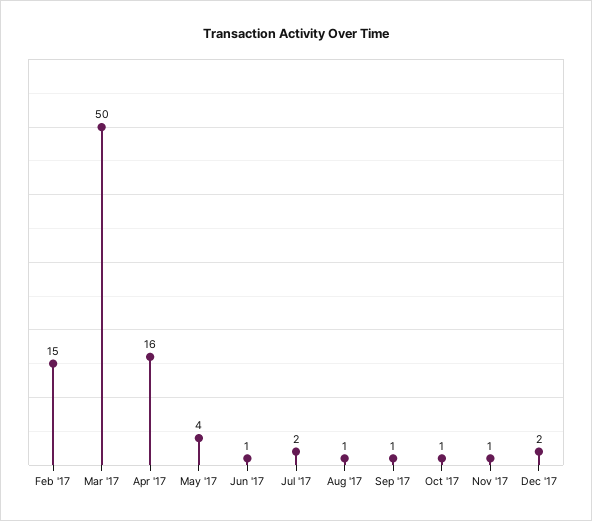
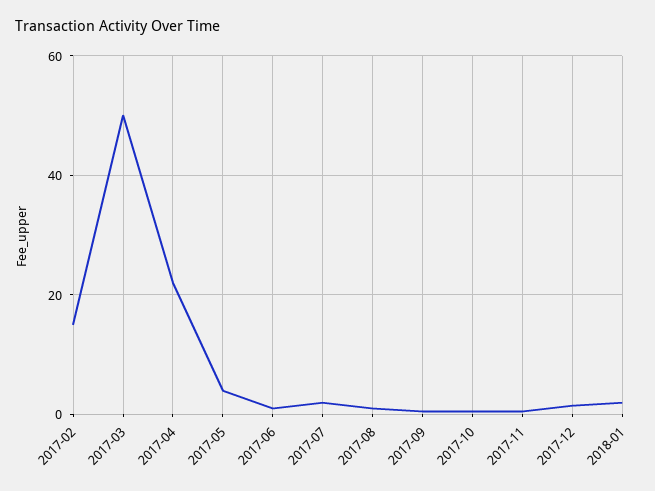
Apr '17: 16 -> 22
2018-01: none -> 2

